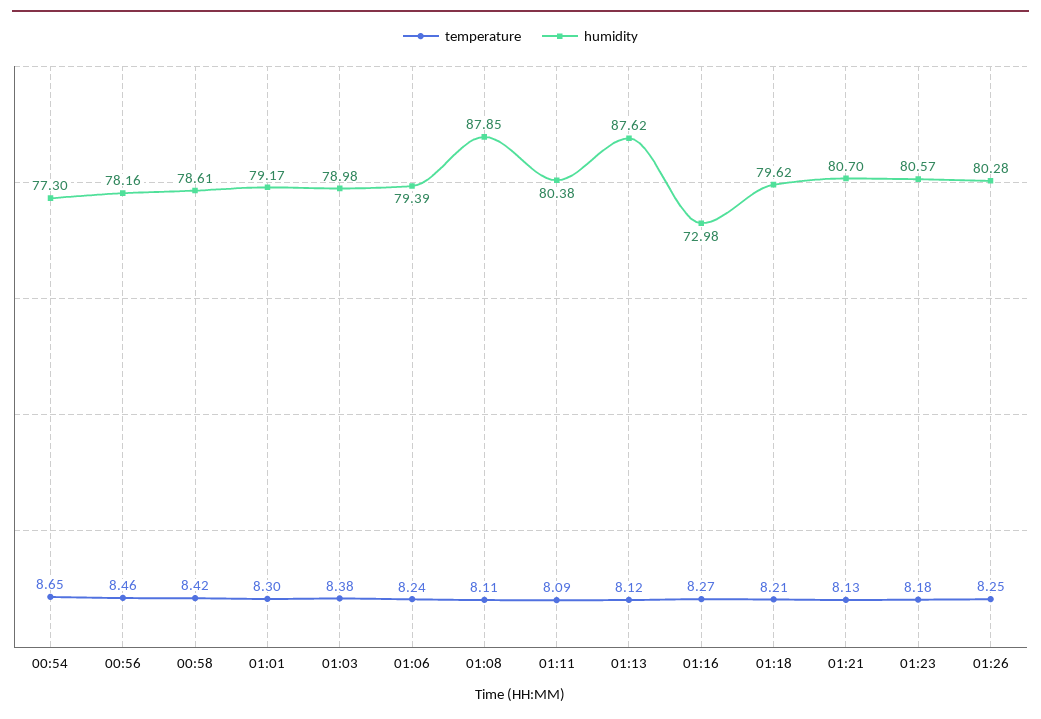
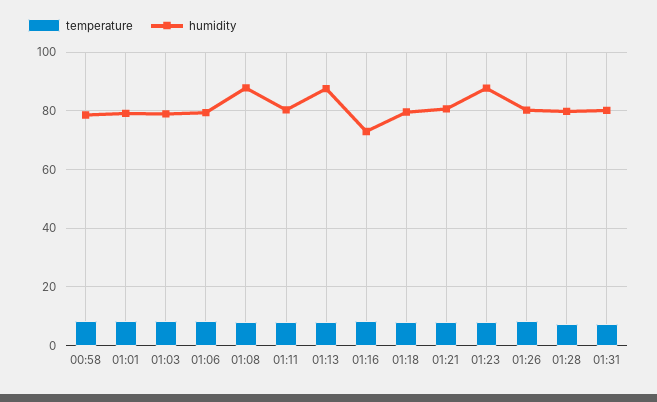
temperature, 00:54: 8.65 -> none
humidity, 00:54: 77.3 -> none
temperature, 00:56: 8.46 -> none
humidity, 00:56: 78.16 -> none
humidity, 01:23: 80.57 -> 87.5
temperature, 01:28: none -> 7.5
humidity, 01:28: none -> 80
temperature, 01:31: none -> 7.5
humidity, 01:31: none -> 80

